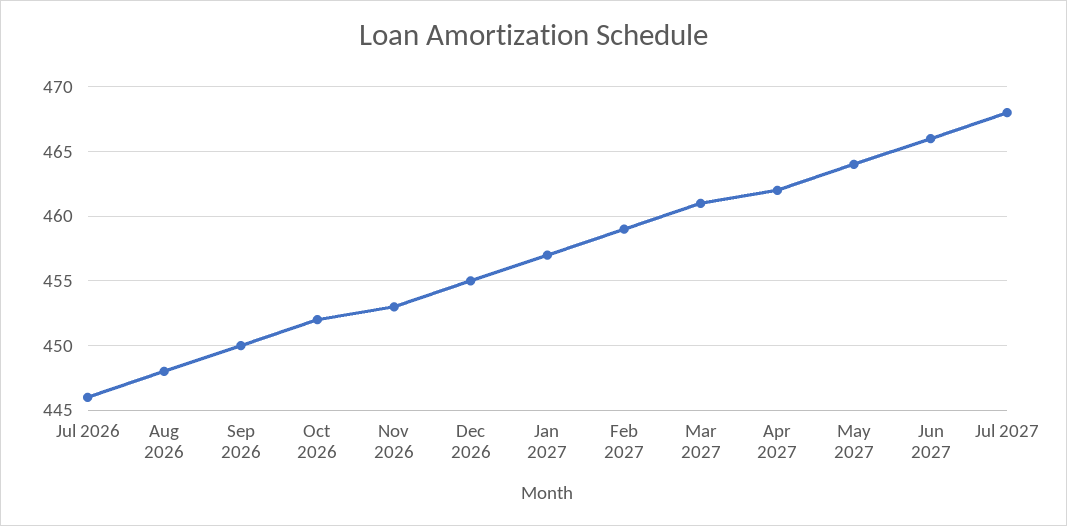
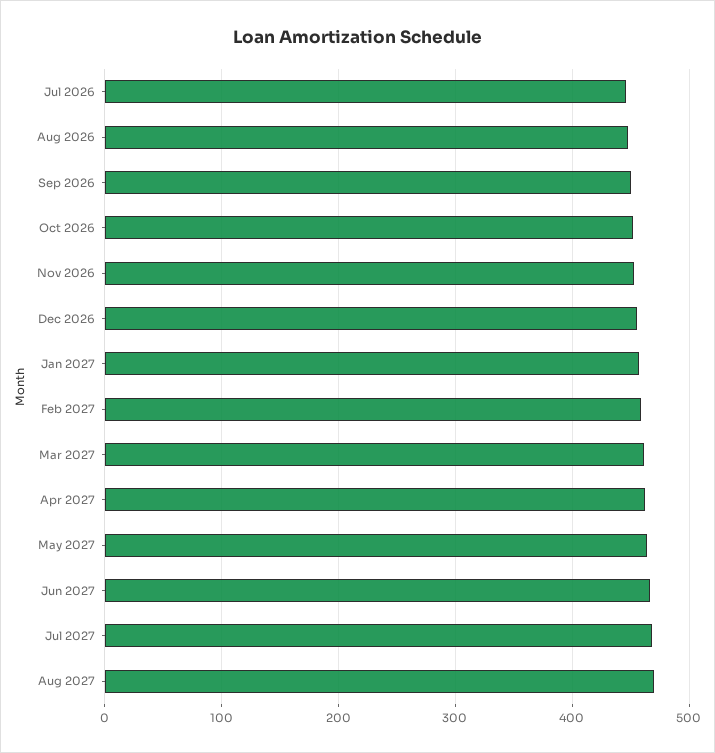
Aug 2027: none -> 470

